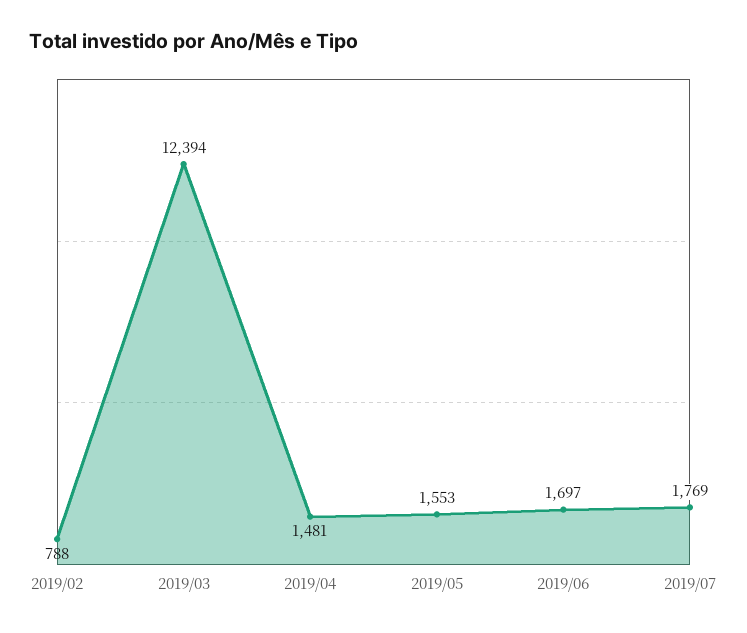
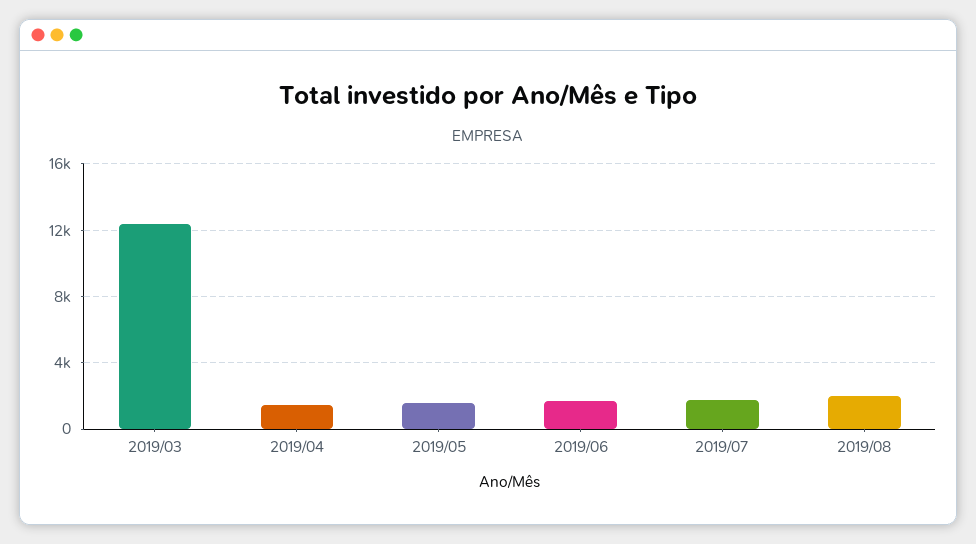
2019/02: 788 -> none
2019/08: none -> 2000

